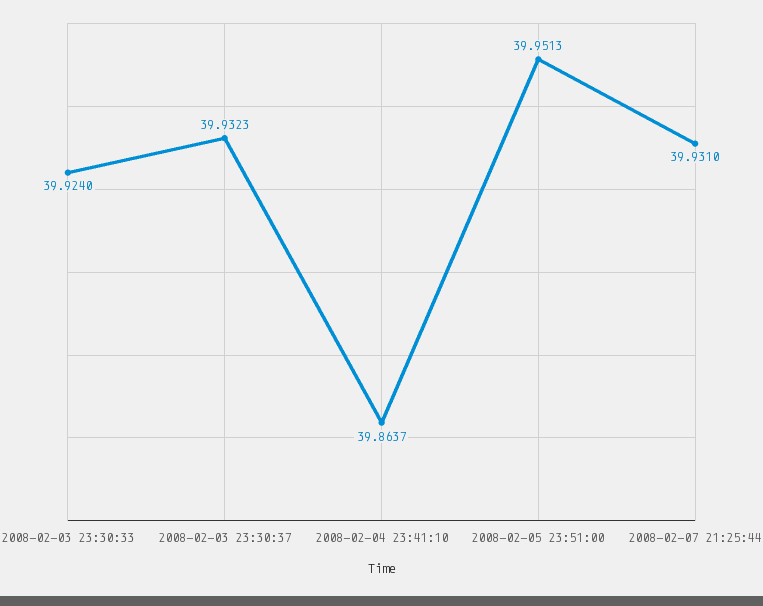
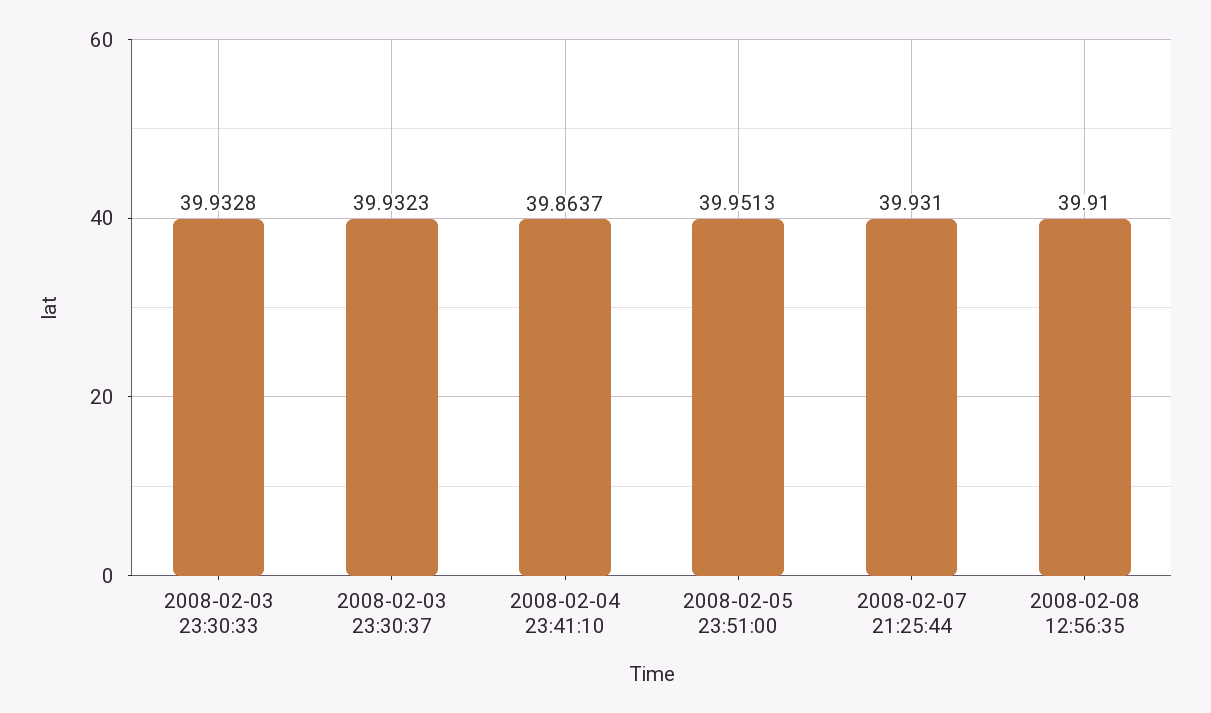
2008-02-03 23:30:33: 39.924 -> 39.9328
2008-02-08 12:56:35: none -> 39.91

